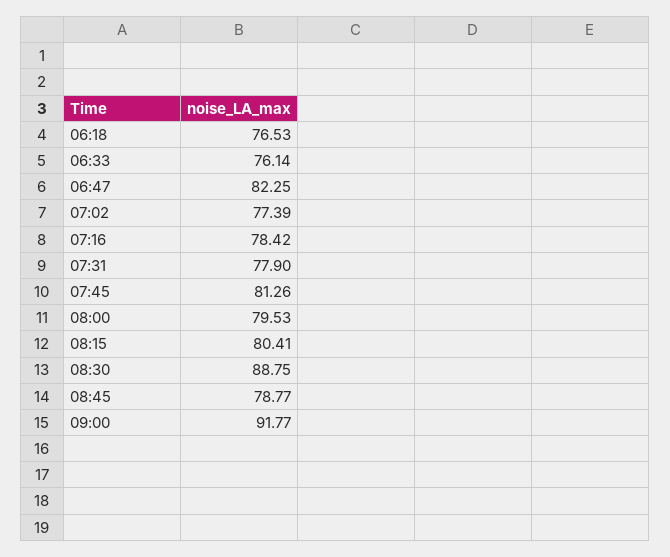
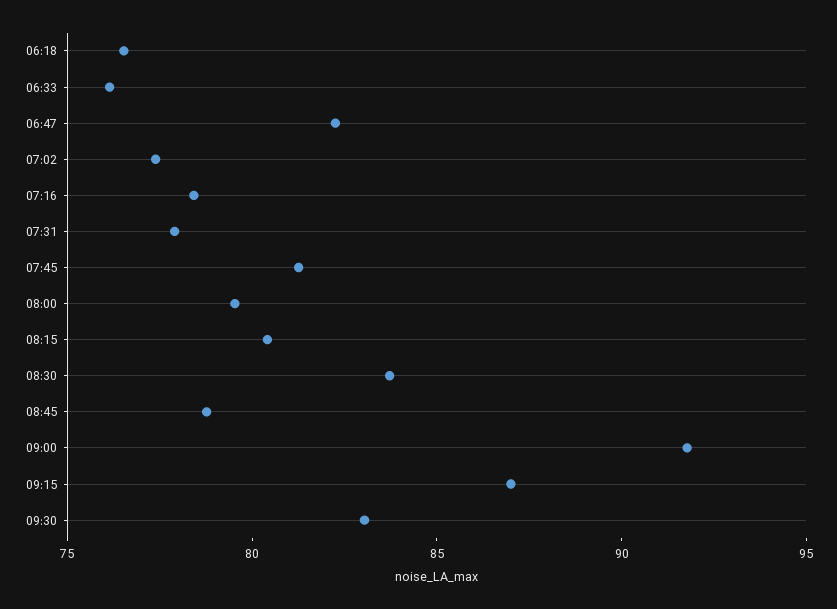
08:30: 88.75 -> 84
09:15: none -> 87
09:30: none -> 83

